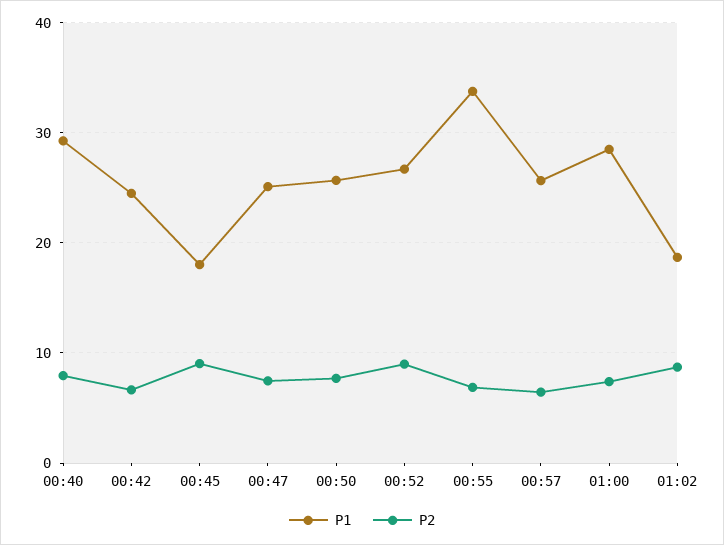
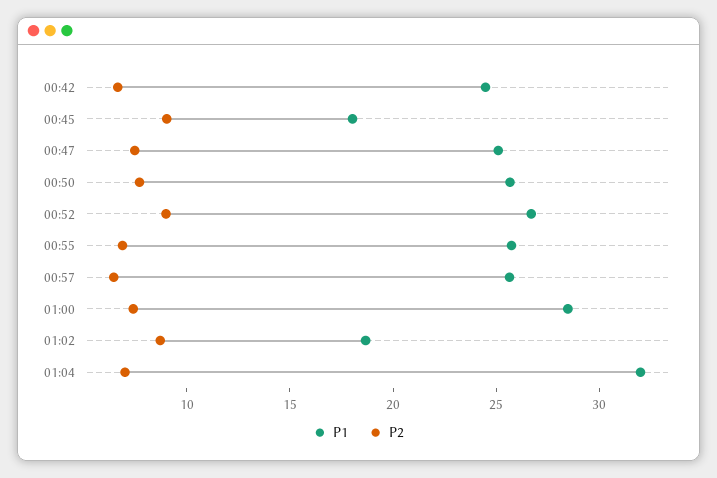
P1, 00:40: 29 -> none
P2, 00:40: 8 -> none
P1, 00:55: 34 -> 26
P1, 01:04: none -> 32
P2, 01:04: none -> 7

